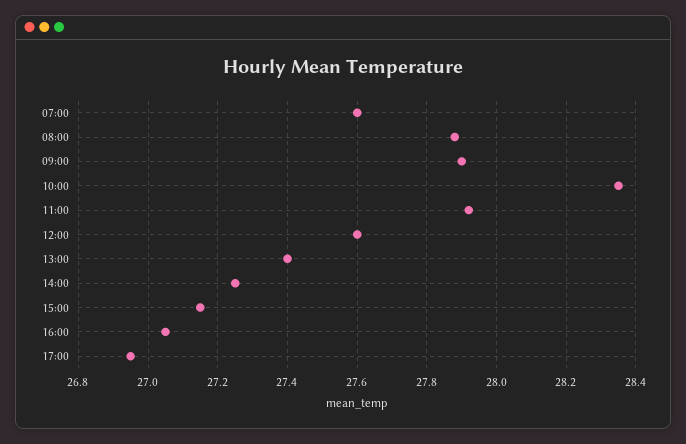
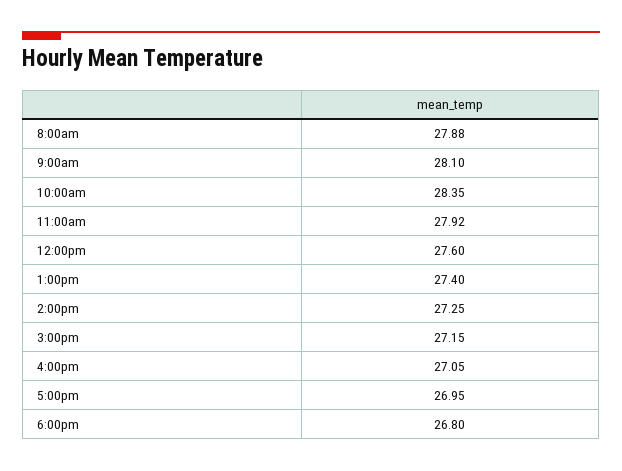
07:00: 27.6 -> none
09:00: 27.9 -> 28.1
6:00pm: none -> 26.8

